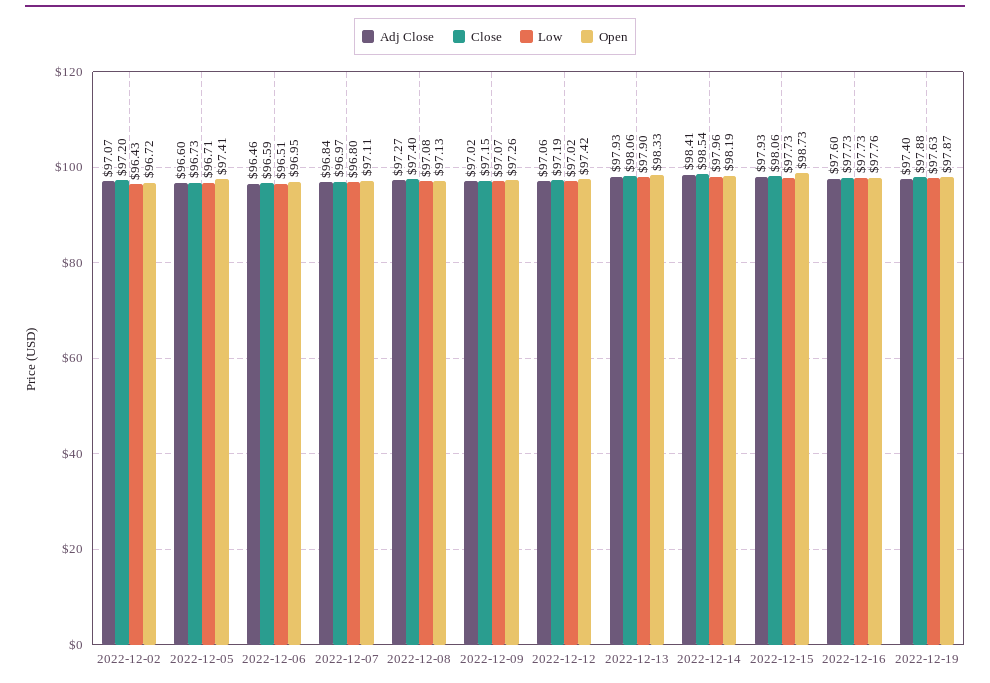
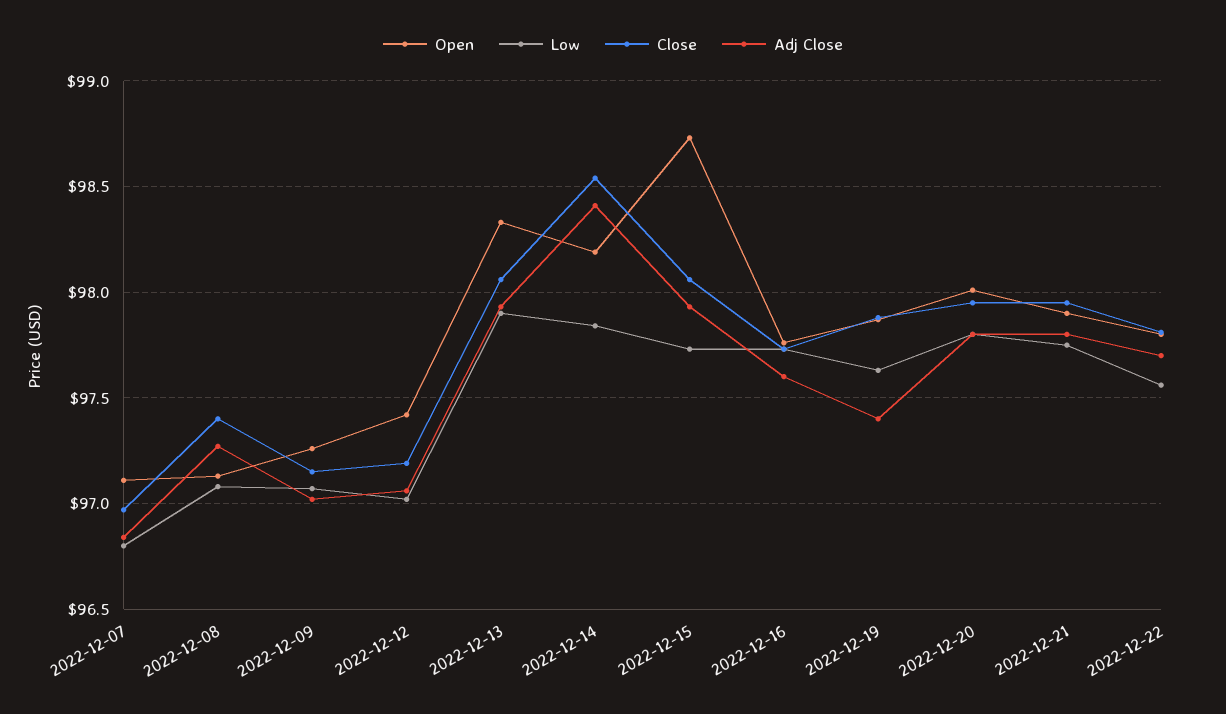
Adj Close, 2022-12-02: 97.07 -> none
Close, 2022-12-02: 97.2 -> none
Low, 2022-12-02: 96.43 -> none
Open, 2022-12-02: 96.72 -> none
Adj Close, 2022-12-05: 96.6 -> none
Close, 2022-12-05: 96.73 -> none
Low, 2022-12-05: 96.71 -> none
Open, 2022-12-05: 97.41 -> none
Adj Close, 2022-12-06: 96.46 -> none
Close, 2022-12-06: 96.59 -> none
Low, 2022-12-06: 96.51 -> none
Open, 2022-12-06: 96.95 -> none
Low, 2022-12-14: 97.96 -> 97.85
Open, 2022-12-20: none -> 98
Low, 2022-12-20: none -> 97.8
Close, 2022-12-20: none -> 97.95
Adj Close, 2022-12-20: none -> 97.8
Open, 2022-12-21: none -> 97.9
Low, 2022-12-21: none -> 97.75
Close, 2022-12-21: none -> 97.95
Adj Close, 2022-12-21: none -> 97.8
Open, 2022-12-22: none -> 97.8
Low, 2022-12-22: none -> 97.55
Close, 2022-12-22: none -> 97.8
Adj Close, 2022-12-22: none -> 97.7

